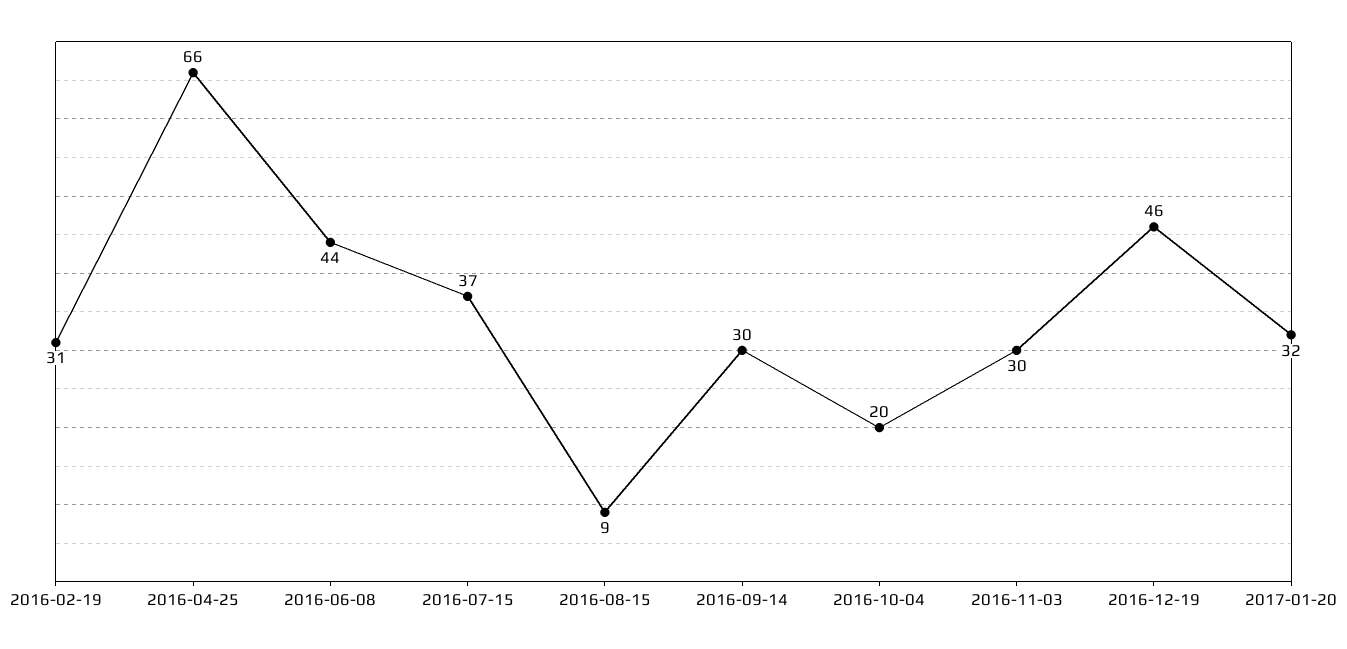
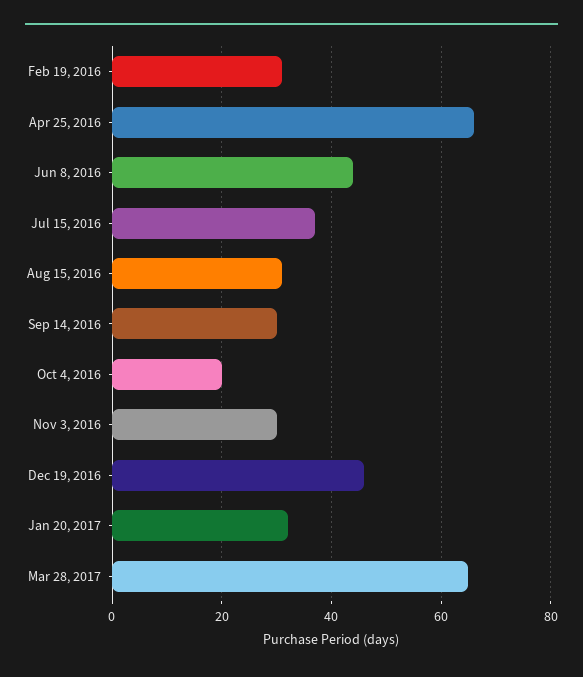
2016-08-15: 9 -> 30
Mar 28, 2017: none -> 65

